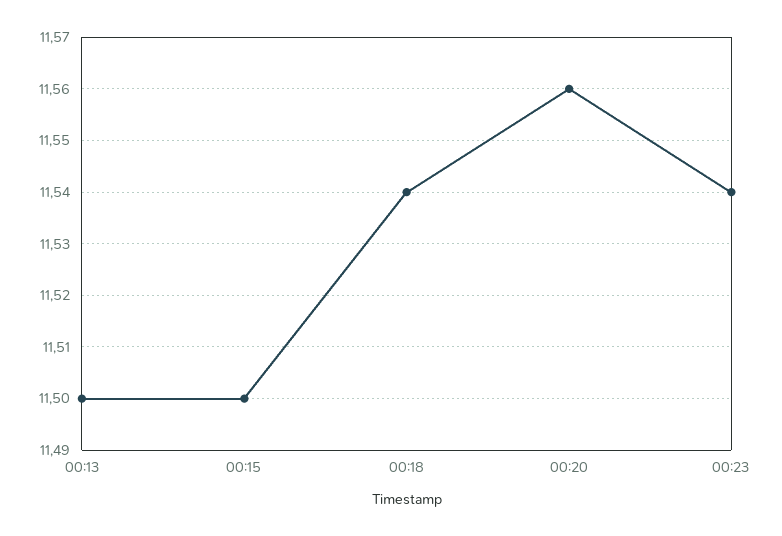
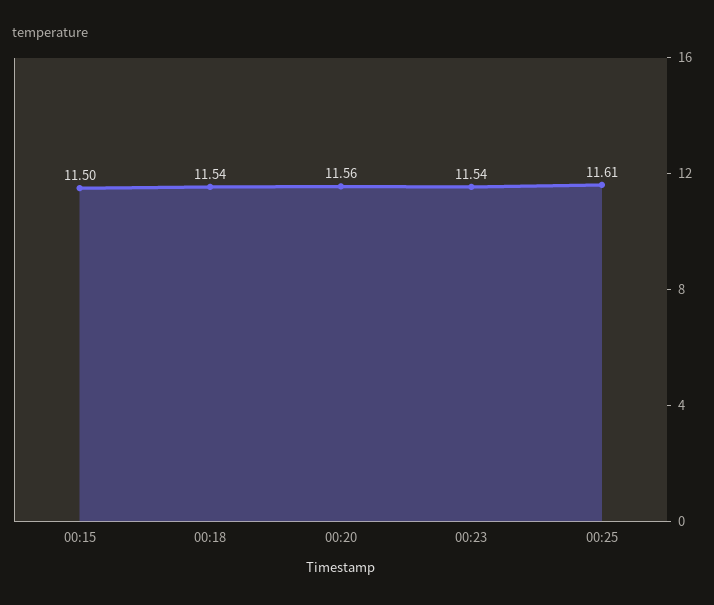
00:13: 11.5 -> none
00:25: none -> 11.61

